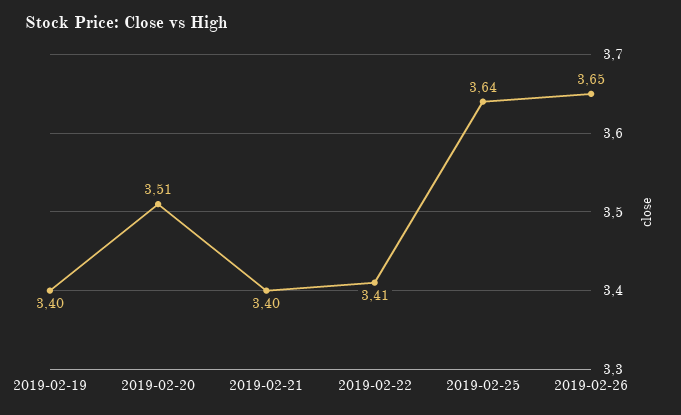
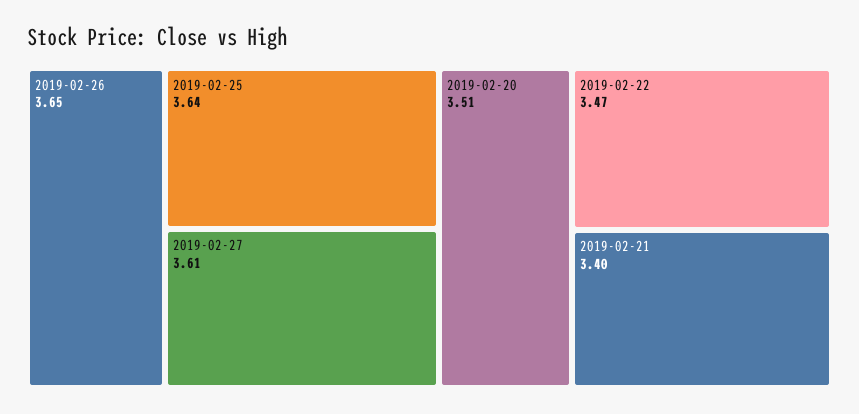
2019-02-19: 3.4 -> none
2019-02-22: 3.41 -> 3.47
2019-02-27: none -> 3.61

